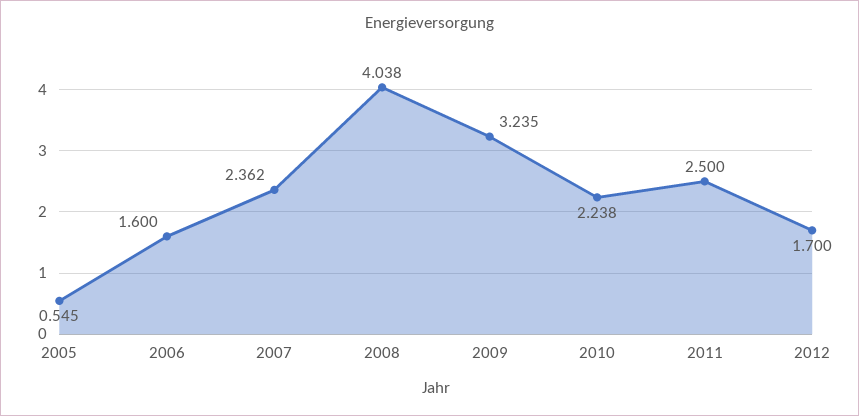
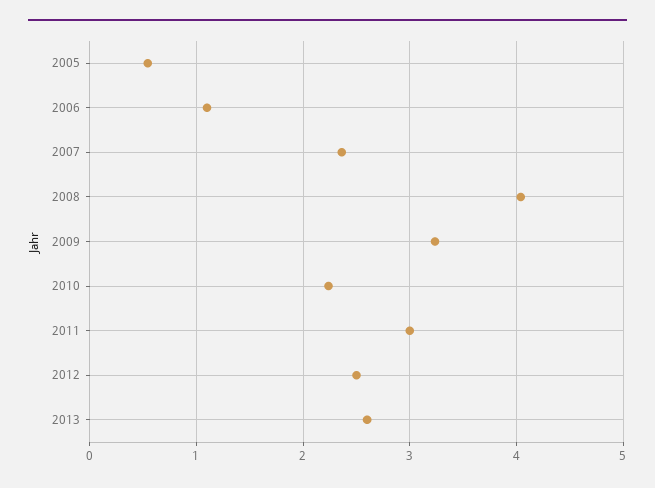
2006: 1.6 -> 1.1
2011: 2.5 -> 3
2012: 1.7 -> 2.5
2013: none -> 2.6

